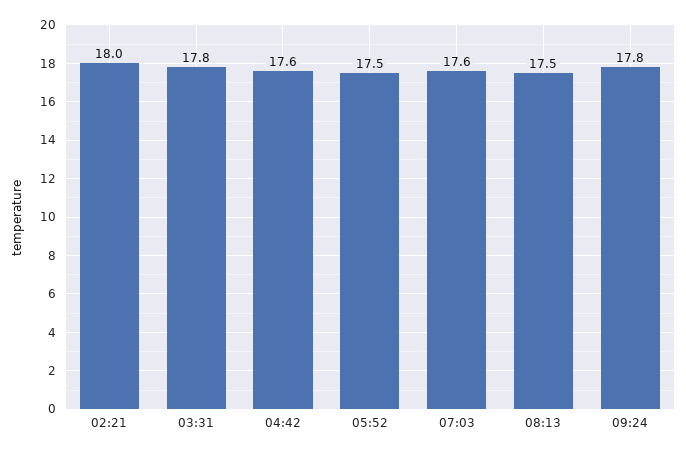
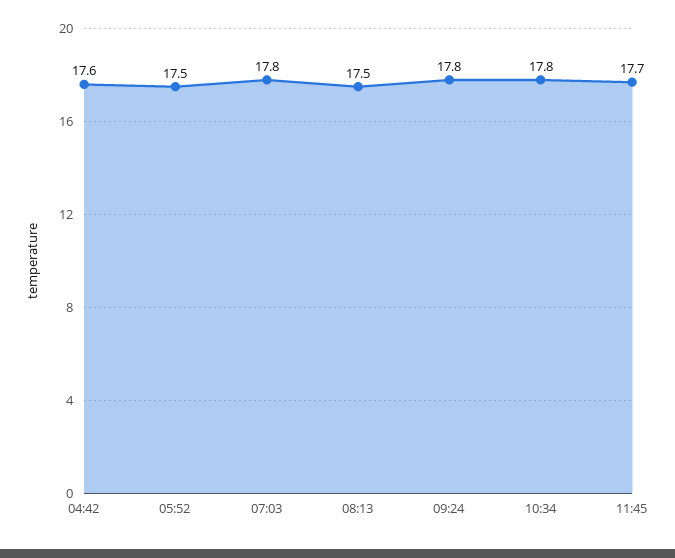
02:21: 18 -> none
03:31: 17.8 -> none
07:03: 17.6 -> 17.8
10:34: none -> 17.8
11:45: none -> 17.7

